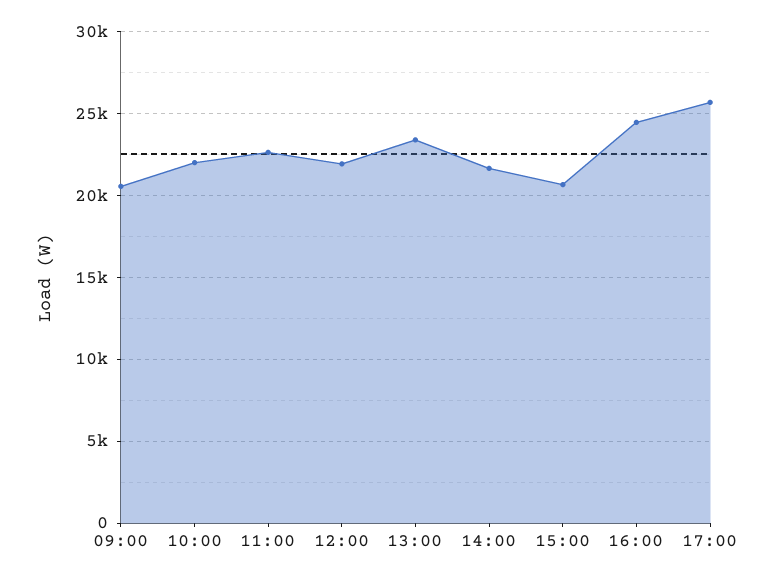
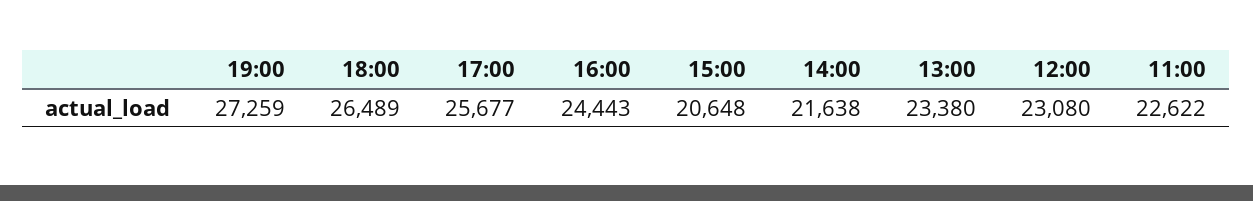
09:00: 20500 -> none
10:00: 22000 -> none
12:00: 22000 -> 23080
19:00: none -> 27259
18:00: none -> 26489

